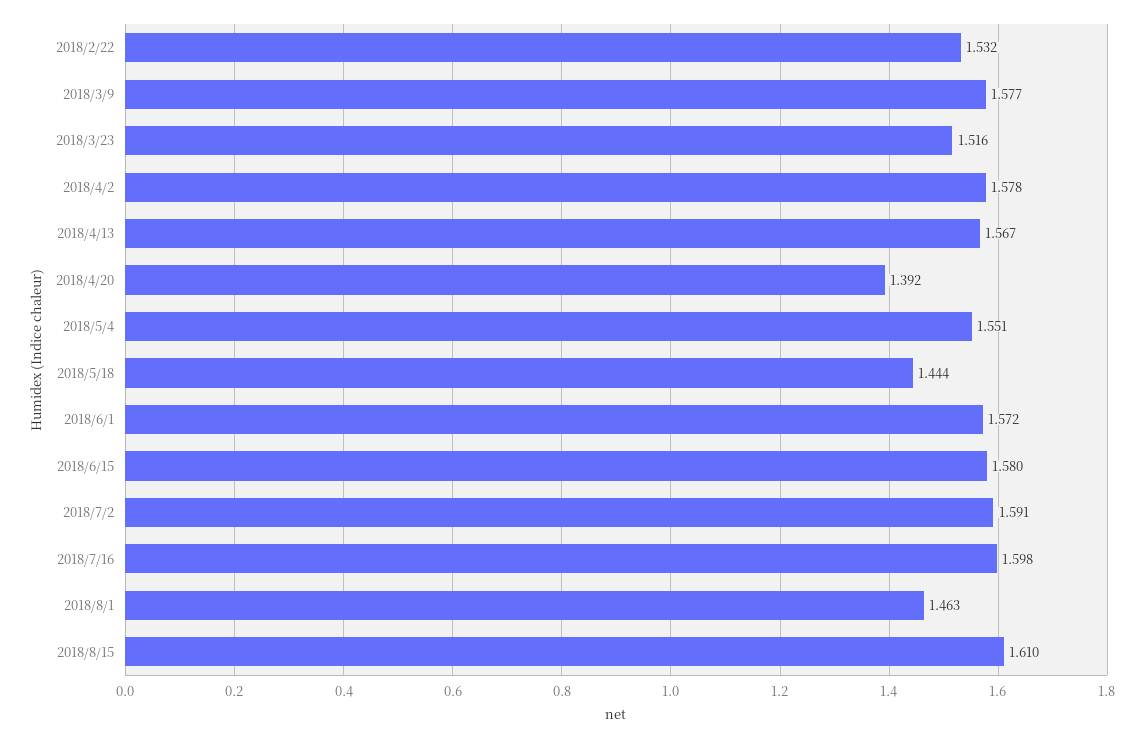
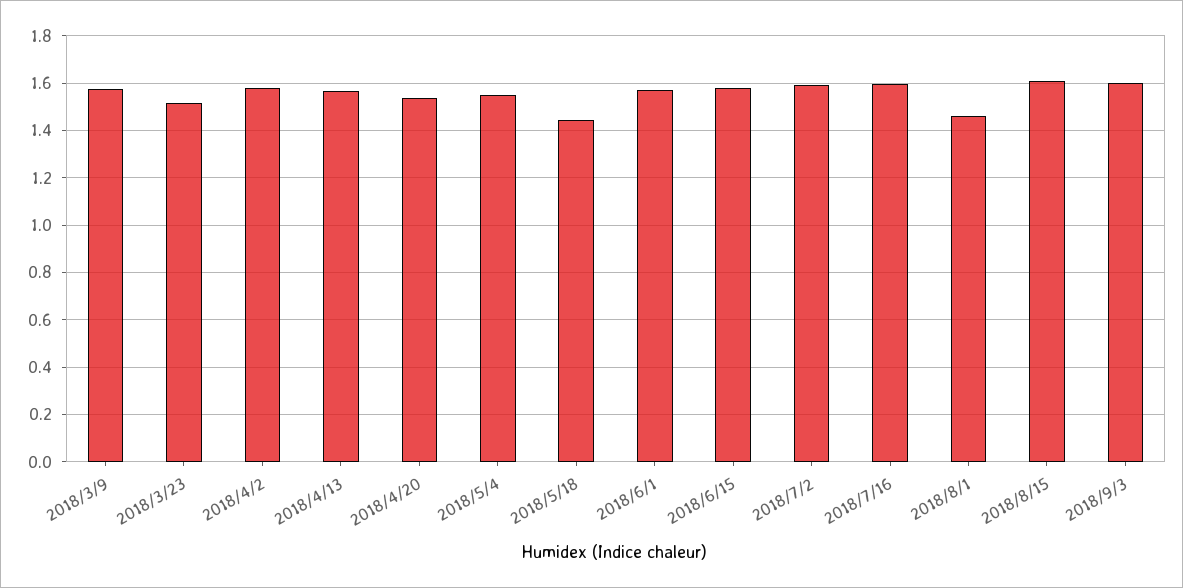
2018/2/22: 1.532 -> none
2018/4/20: 1.392 -> 1.55
2018/9/3: none -> 1.6

